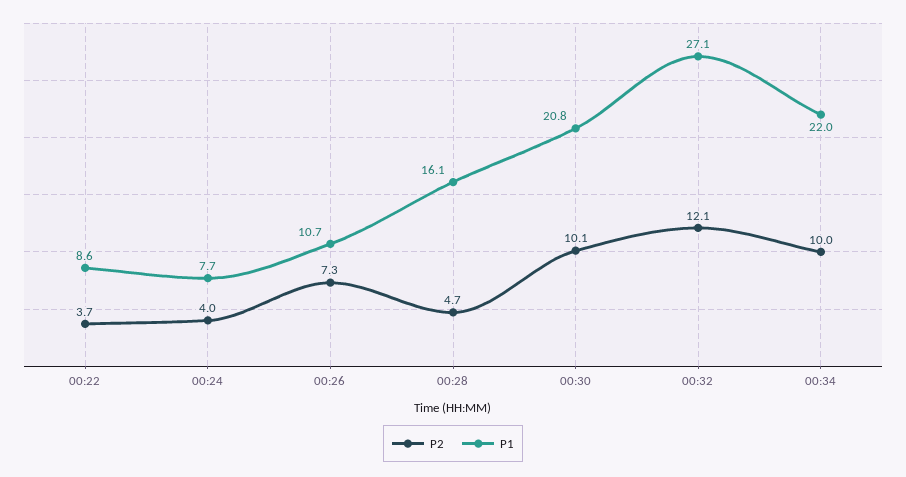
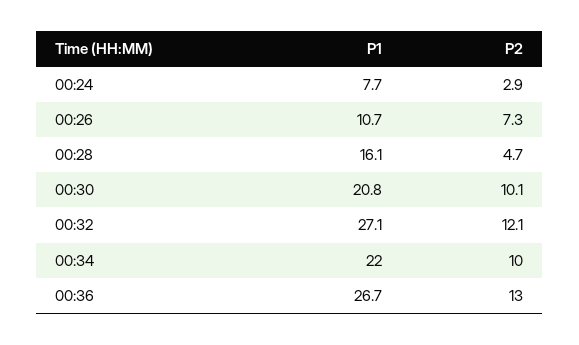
P2, 00:22: 3.7 -> none
P1, 00:22: 8.6 -> none
P2, 00:24: 4 -> 2.9
P1, 00:36: none -> 26.7
P2, 00:36: none -> 13

